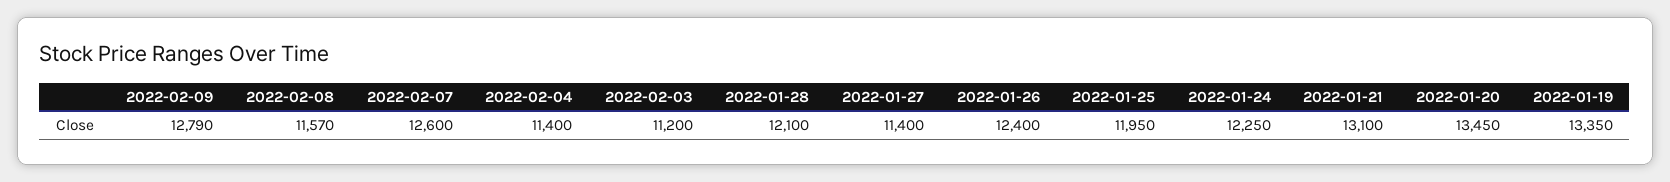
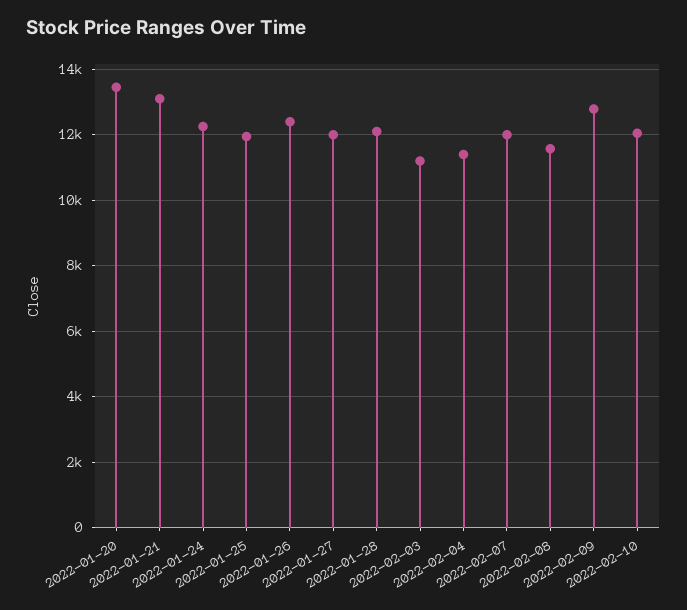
2022-02-07: 12600 -> 12000
2022-01-27: 11400 -> 12000
2022-01-19: 13350 -> none
2022-02-10: none -> 12000

